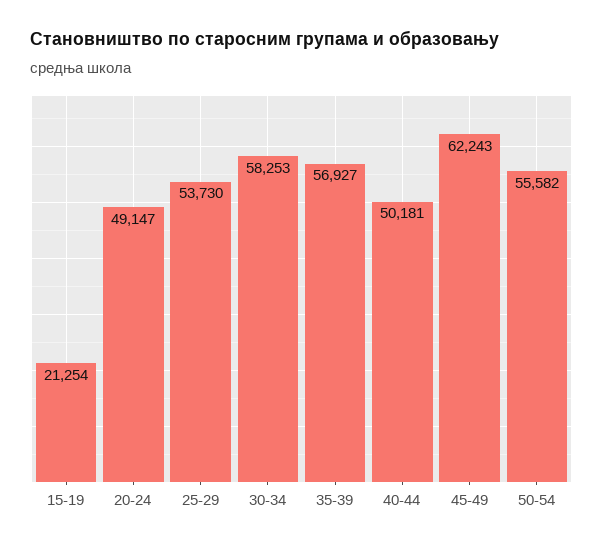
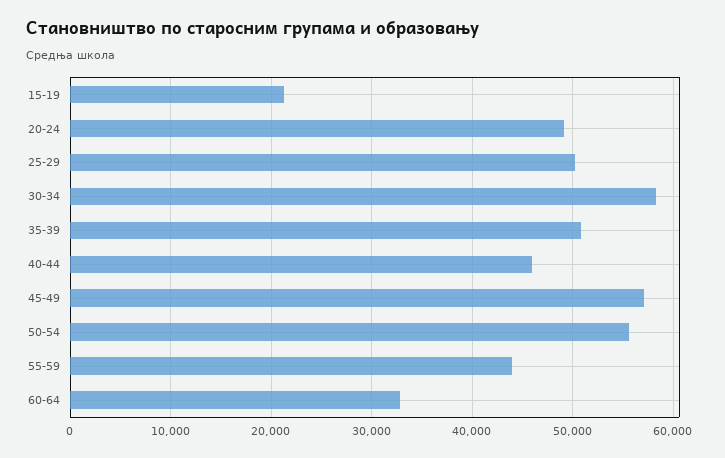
25-29: 53730 -> 50000
35-39: 56927 -> 51000
40-44: 50181 -> 46000
45-49: 62243 -> 57000
55-59: none -> 44000
60-64: none -> 33000

